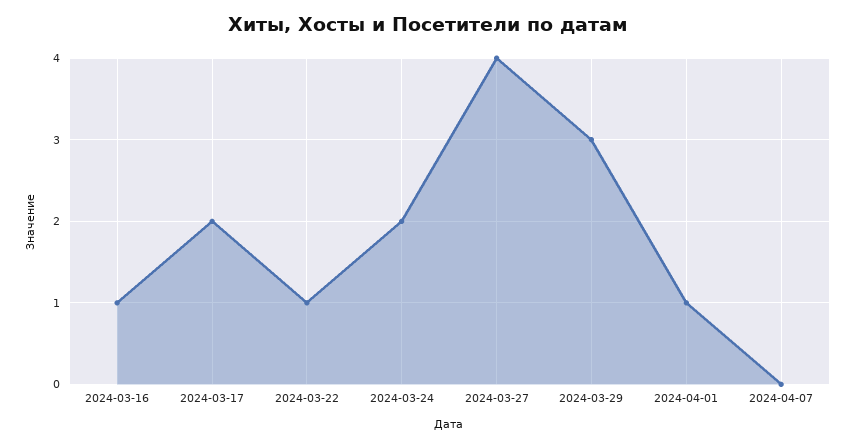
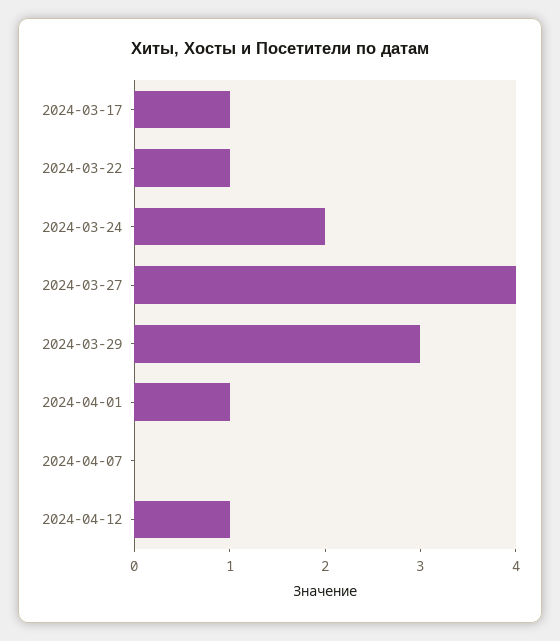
2024-03-16: 1 -> none
2024-03-17: 2 -> 1
2024-04-12: none -> 1

